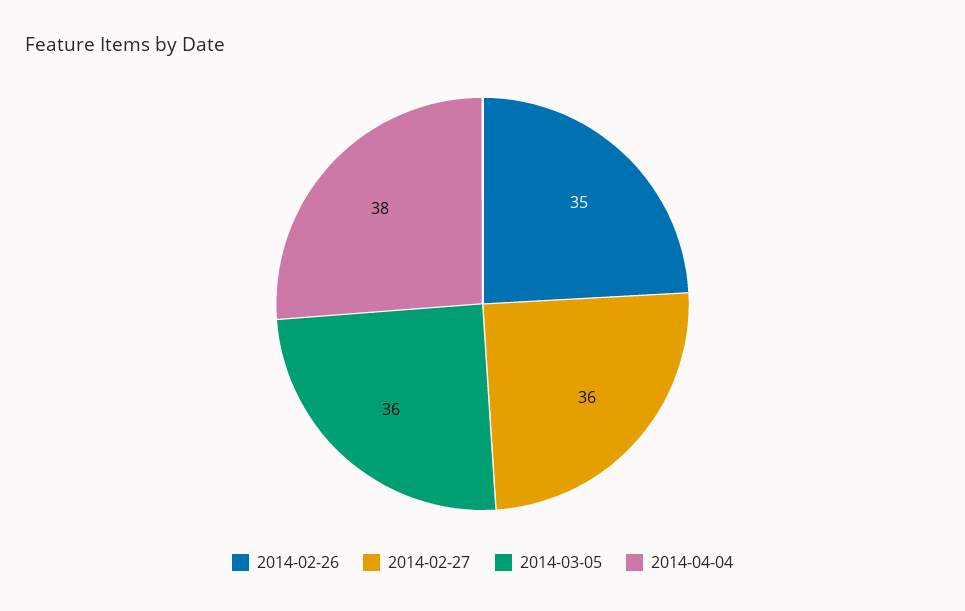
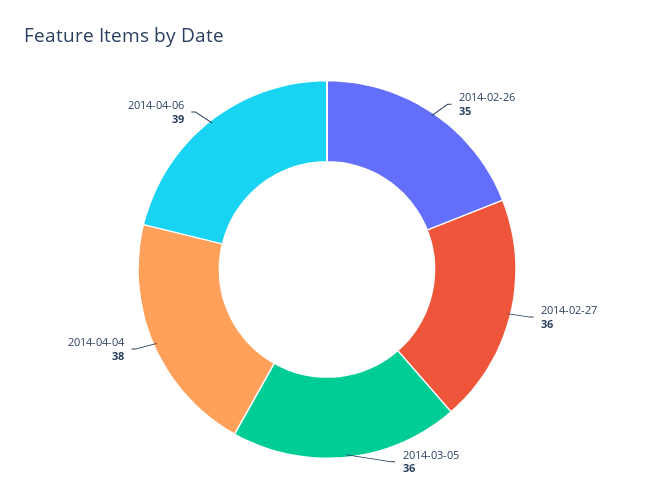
2014-04-06: none -> 39

